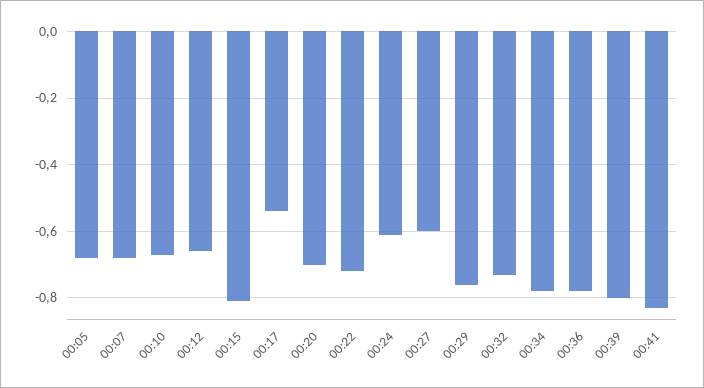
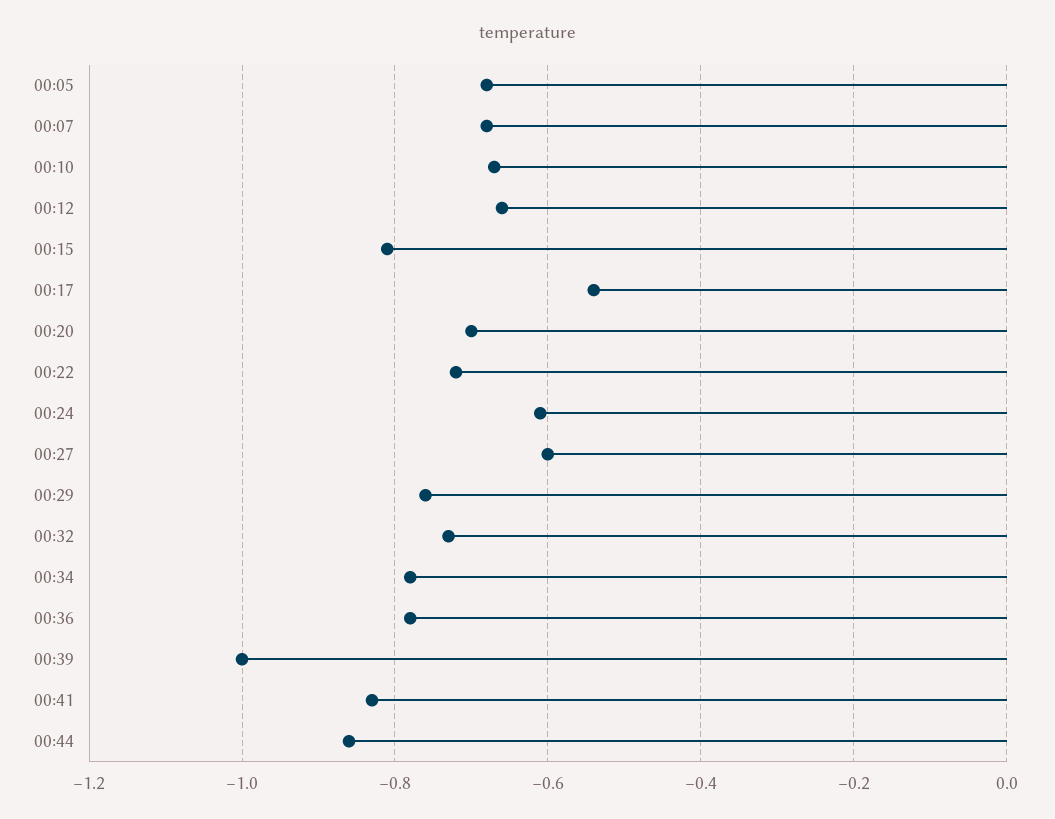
00:39: -0.8 -> -1
00:44: none -> -0.85

